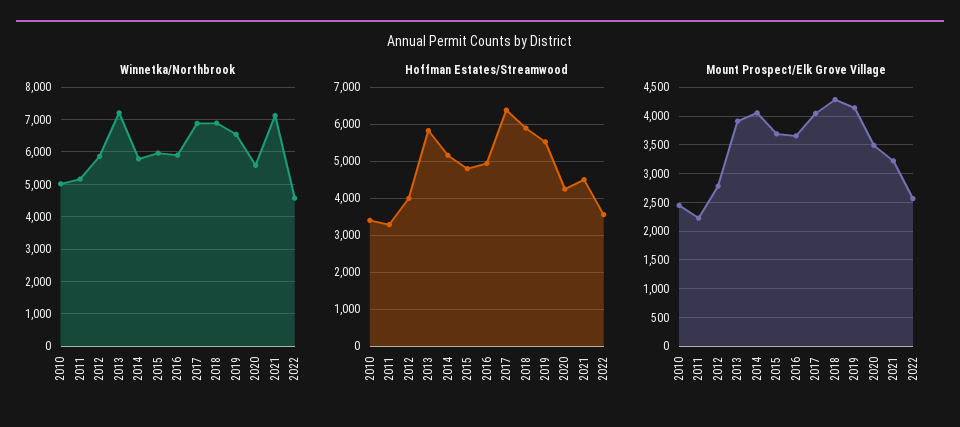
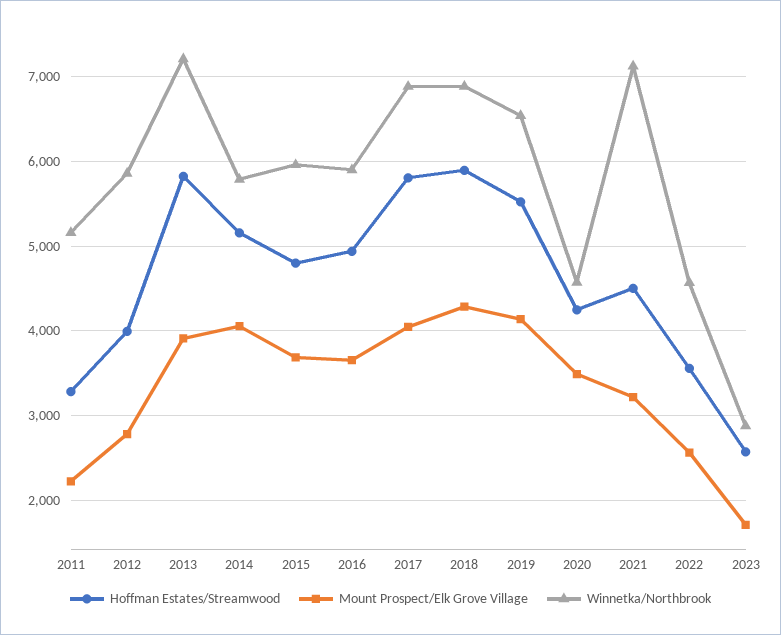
Winnetka/Northbrook, 2010: 5000 -> none
Winnetka/Northbrook, 2020: 5600 -> 4600
Hoffman Estates/Streamwood, 2010: 3400 -> none
Hoffman Estates/Streamwood, 2017: 6400 -> 5800
Mount Prospect/Elk Grove Village, 2010: 2500 -> none
Hoffman Estates/Streamwood, 2023: none -> 2600
Mount Prospect/Elk Grove Village, 2023: none -> 1700
Winnetka/Northbrook, 2023: none -> 2900

